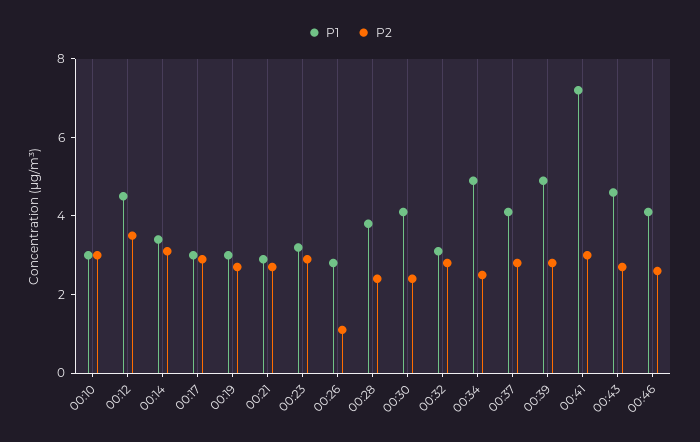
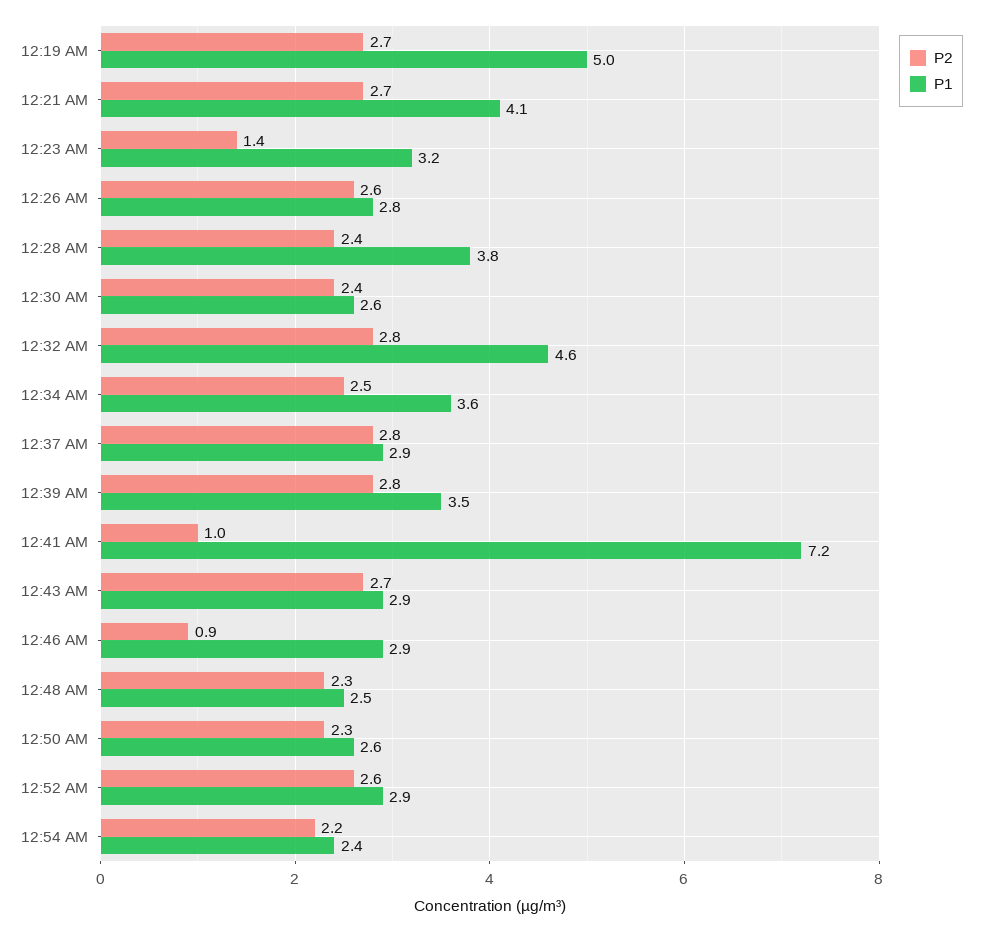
P1, 00:10: 3 -> none
P2, 00:10: 3 -> none
P1, 00:12: 4.5 -> none
P2, 00:12: 3.5 -> none
P1, 00:14: 3.5 -> none
P2, 00:14: 3 -> none
P1, 00:17: 3 -> none
P2, 00:17: 3 -> none
P1, 00:19: 3 -> 5
P1, 00:21: 3 -> 4.1
P2, 00:23: 3 -> 1.4
P2, 00:26: 1 -> 2.6
P1, 00:30: 4 -> 2.6
P1, 00:32: 3 -> 4.6
P1, 00:34: 5 -> 3.6
P1, 00:37: 4 -> 2.9
P1, 00:39: 5 -> 3.5
P2, 00:41: 3 -> 1
P1, 00:43: 4.5 -> 2.9
P1, 00:46: 4 -> 2.9
P2, 00:46: 2.5 -> 0.9
P2, 12:48 AM: none -> 2.3
P1, 12:48 AM: none -> 2.5
P2, 12:50 AM: none -> 2.3
P1, 12:50 AM: none -> 2.6
P2, 12:52 AM: none -> 2.6
P1, 12:52 AM: none -> 2.9
P2, 12:54 AM: none -> 2.2
P1, 12:54 AM: none -> 2.4

